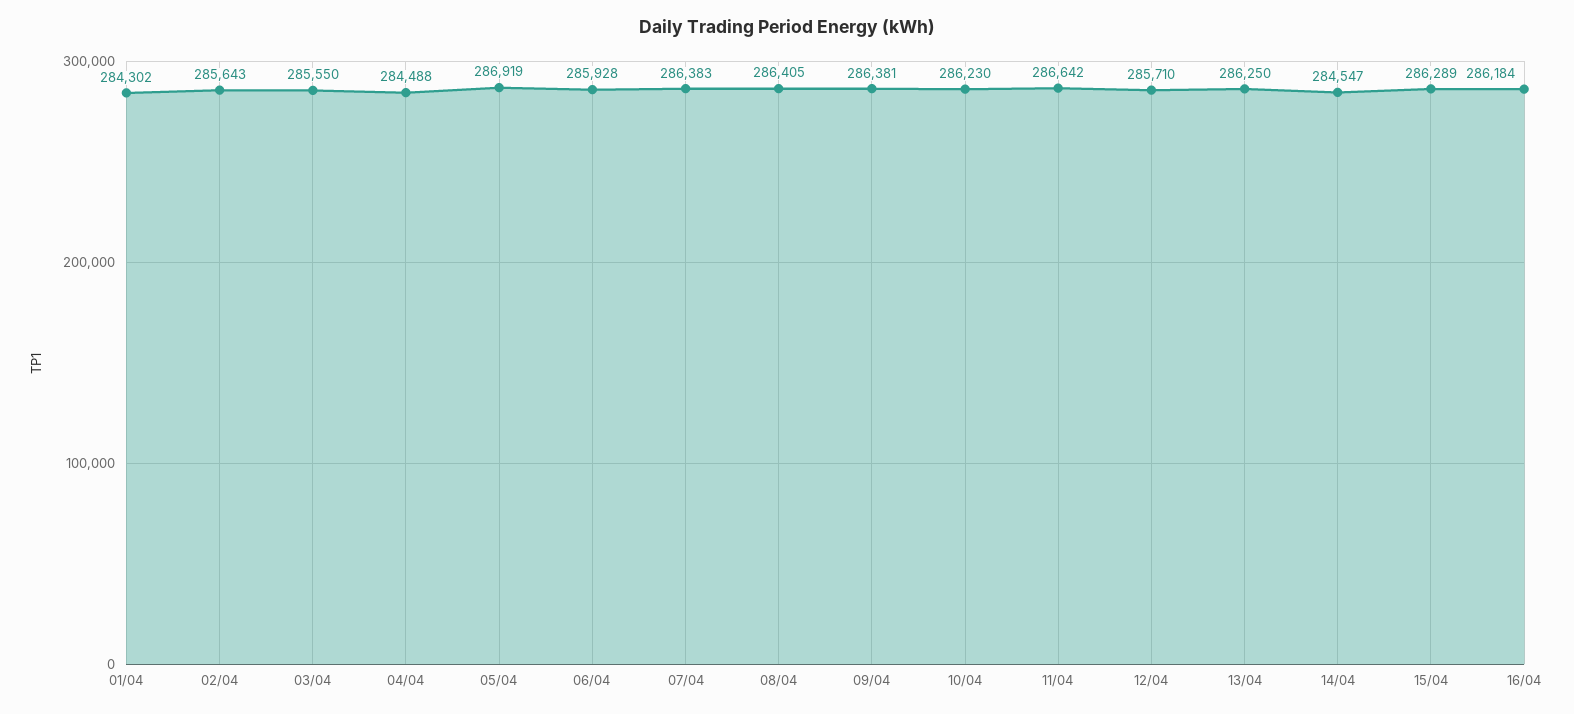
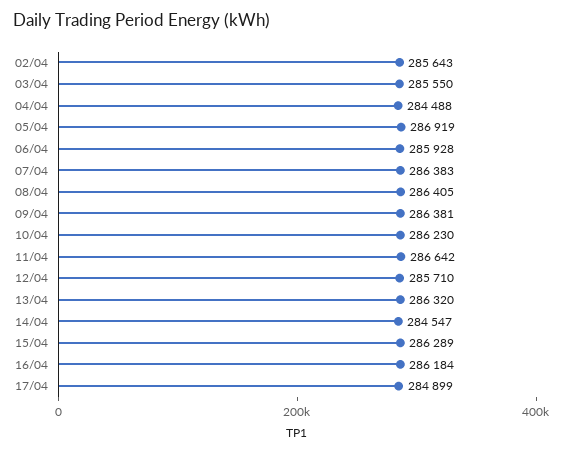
01/04: 284302 -> none
13/04: 286250 -> 286320
17/04: none -> 284899

